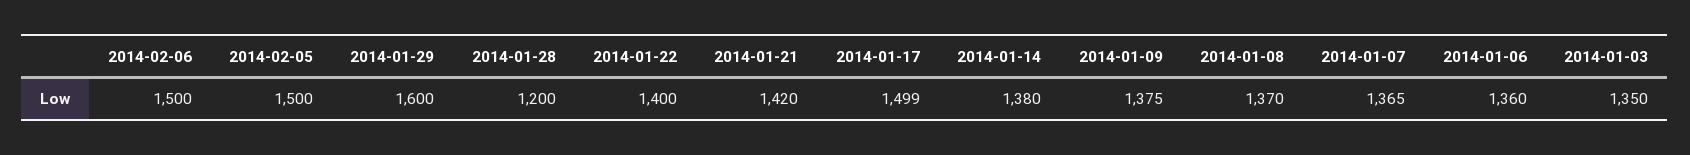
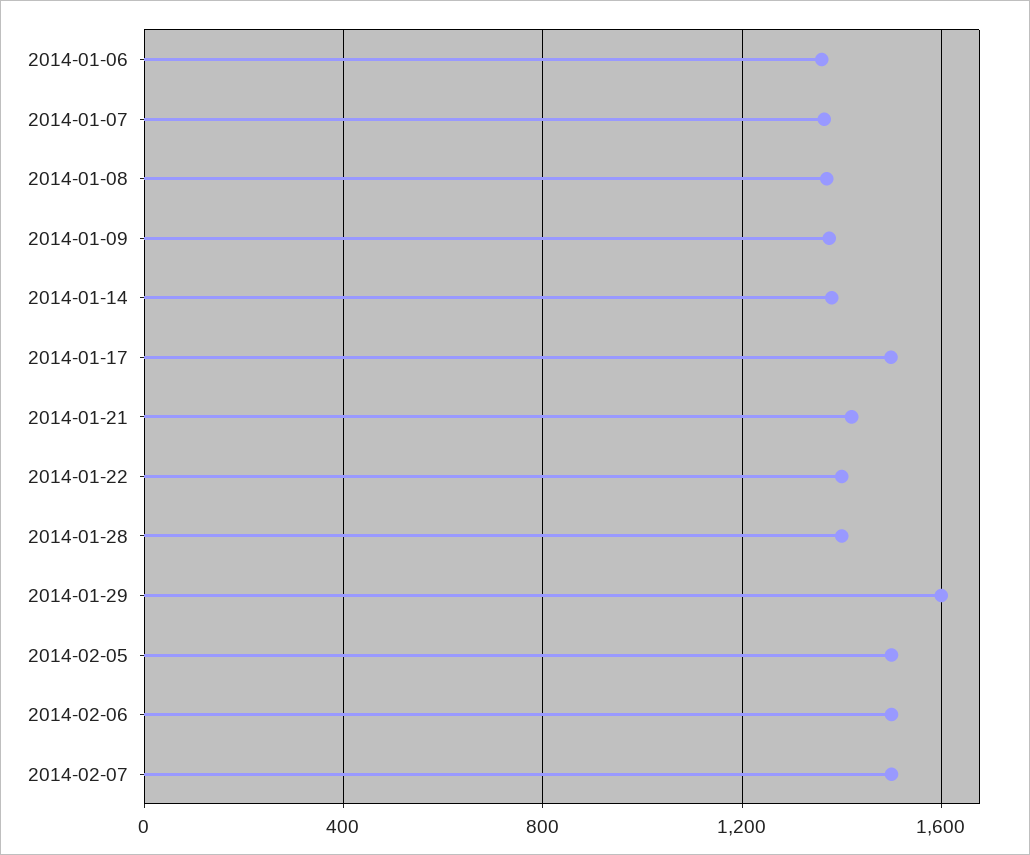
2014-01-28: 1200 -> 1400
2014-01-03: 1350 -> none
2014-02-07: none -> 1500

